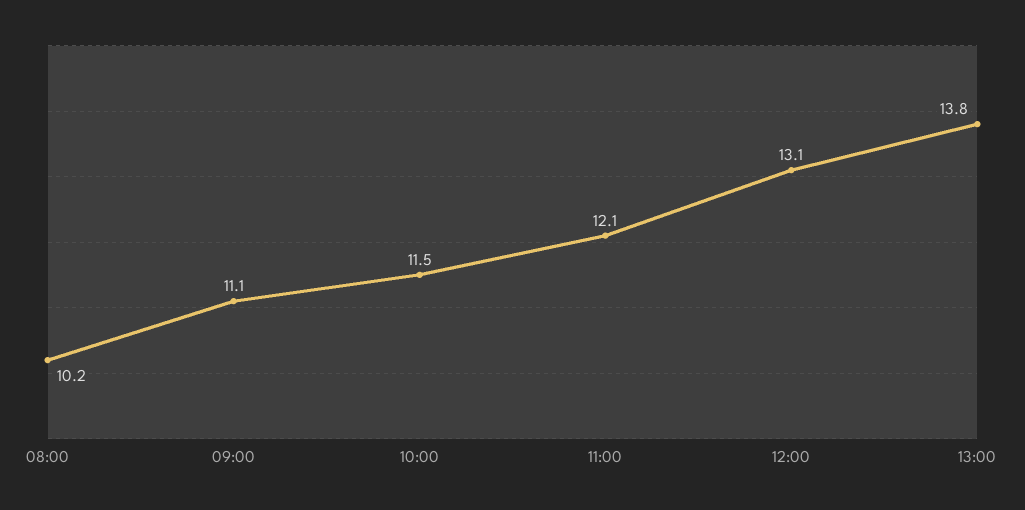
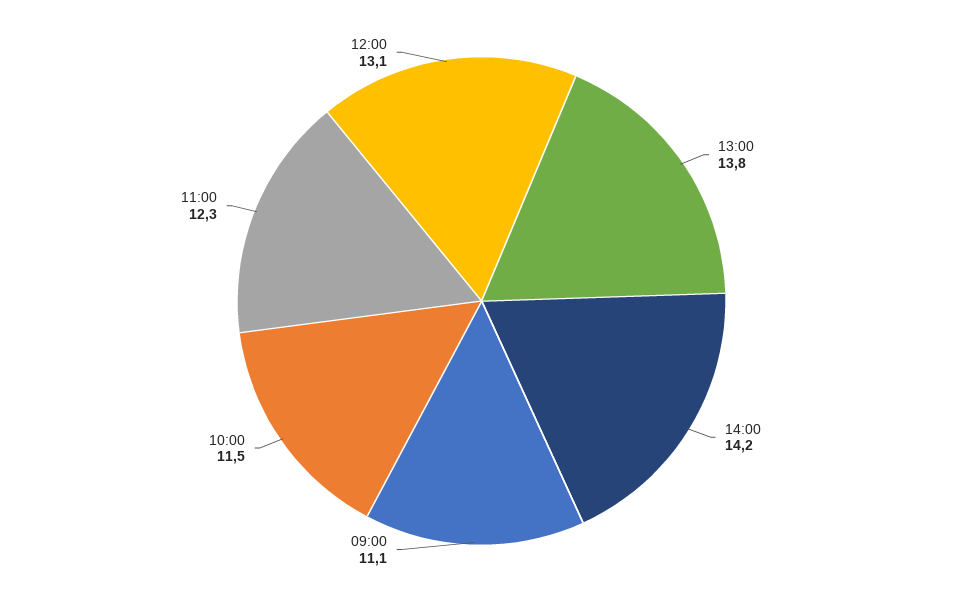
08:00: 10.2 -> none
11:00: 12.1 -> 12.3
14:00: none -> 14.2

